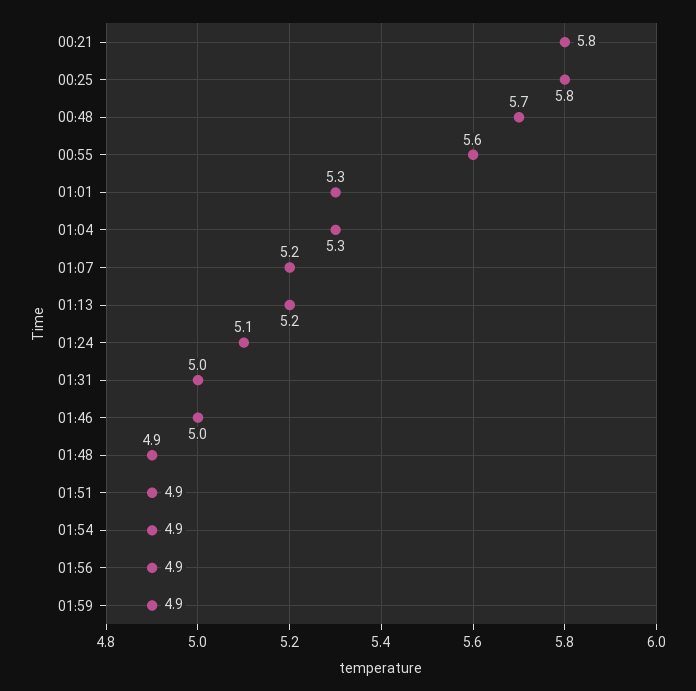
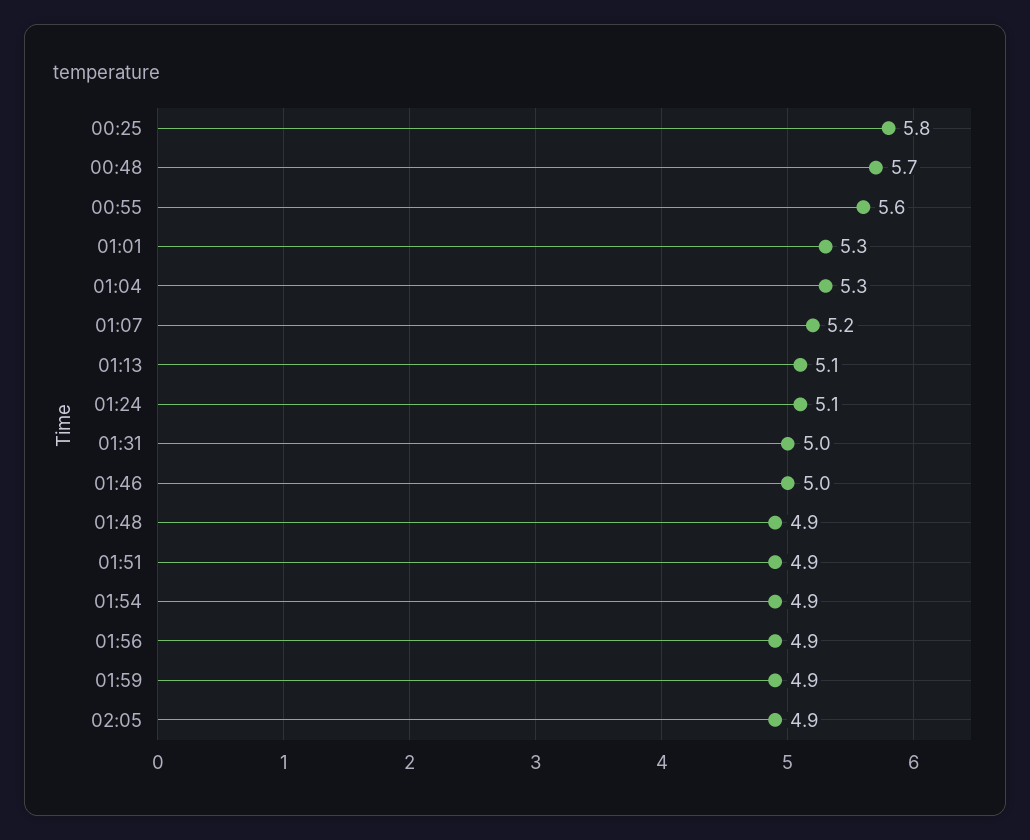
00:21: 5.8 -> none
01:13: 5.2 -> 5.1
02:05: none -> 4.9

